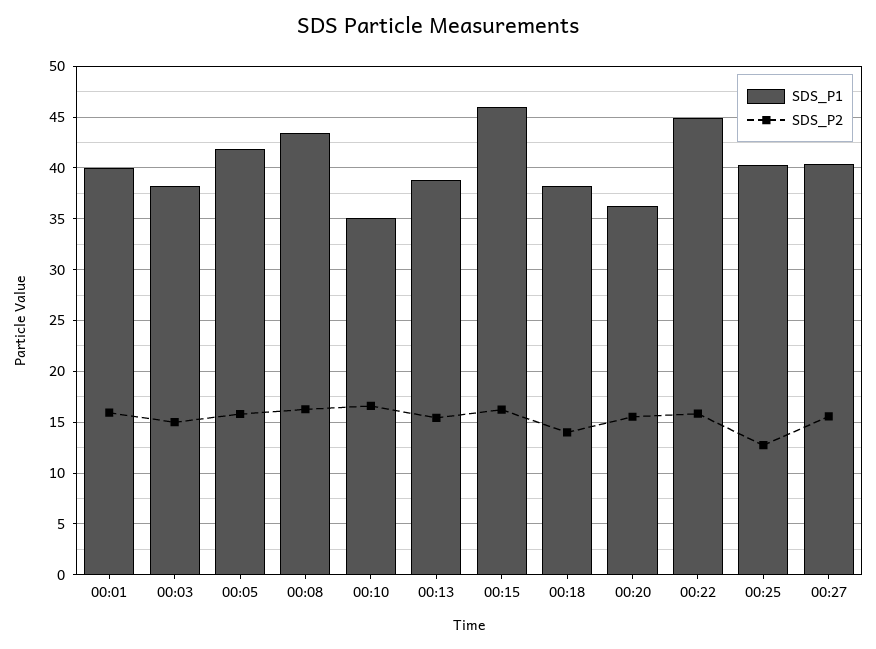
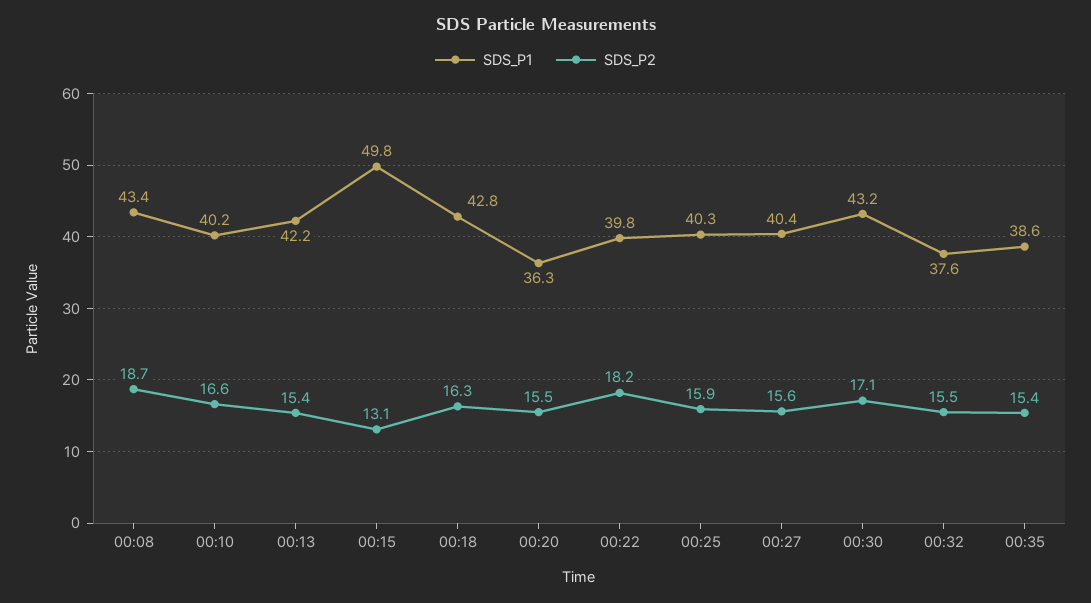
SDS_P1, 00:01: 40 -> none
SDS_P2, 00:01: 16 -> none
SDS_P1, 00:03: 38 -> none
SDS_P2, 00:03: 15 -> none
SDS_P1, 00:05: 42 -> none
SDS_P2, 00:05: 16 -> none
SDS_P2, 00:08: 16 -> 18.7
SDS_P1, 00:10: 35 -> 40.2
SDS_P1, 00:13: 39 -> 42.2
SDS_P1, 00:15: 46 -> 49.8
SDS_P2, 00:15: 16 -> 13.1
SDS_P1, 00:18: 38 -> 42.8
SDS_P2, 00:18: 14 -> 16.3
SDS_P1, 00:22: 45 -> 39.8
SDS_P2, 00:22: 16 -> 18.2
SDS_P2, 00:25: 13 -> 15.9
SDS_P1, 00:30: none -> 43.2
SDS_P2, 00:30: none -> 17.1
SDS_P1, 00:32: none -> 37.6
SDS_P2, 00:32: none -> 15.5
SDS_P1, 00:35: none -> 38.6
SDS_P2, 00:35: none -> 15.4

